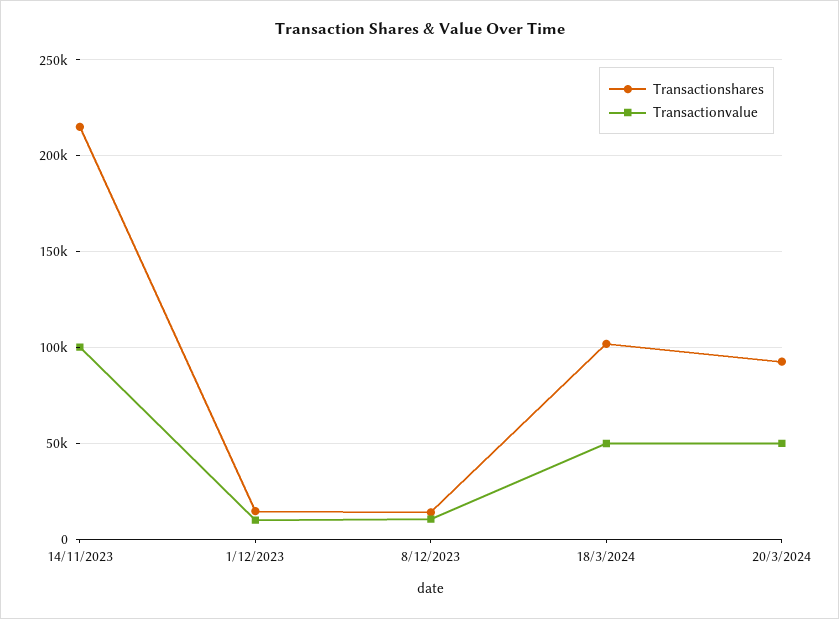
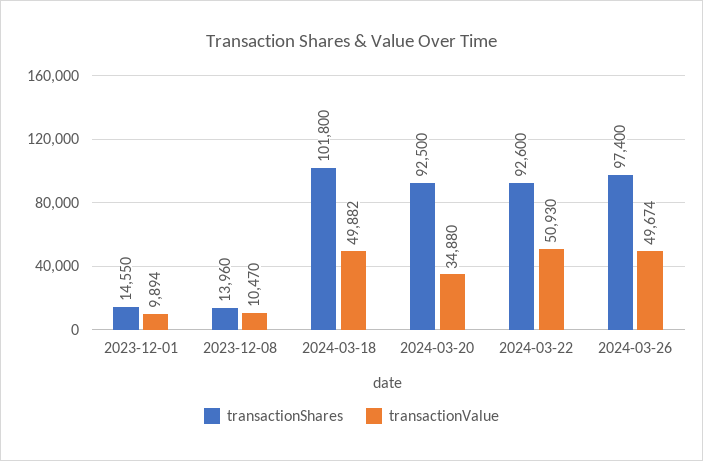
Transactionshares, 14/11/2023: 215000 -> none
Transactionvalue, 14/11/2023: 100000 -> none
Transactionvalue, 20/3/2024: 50000 -> 34880
Transactionshares, 2024-03-22: none -> 92600
Transactionvalue, 2024-03-22: none -> 50930
Transactionshares, 2024-03-26: none -> 97400
Transactionvalue, 2024-03-26: none -> 49674

